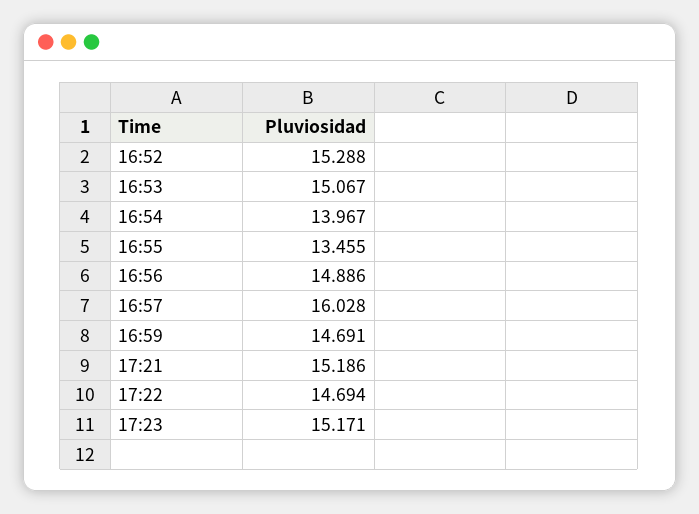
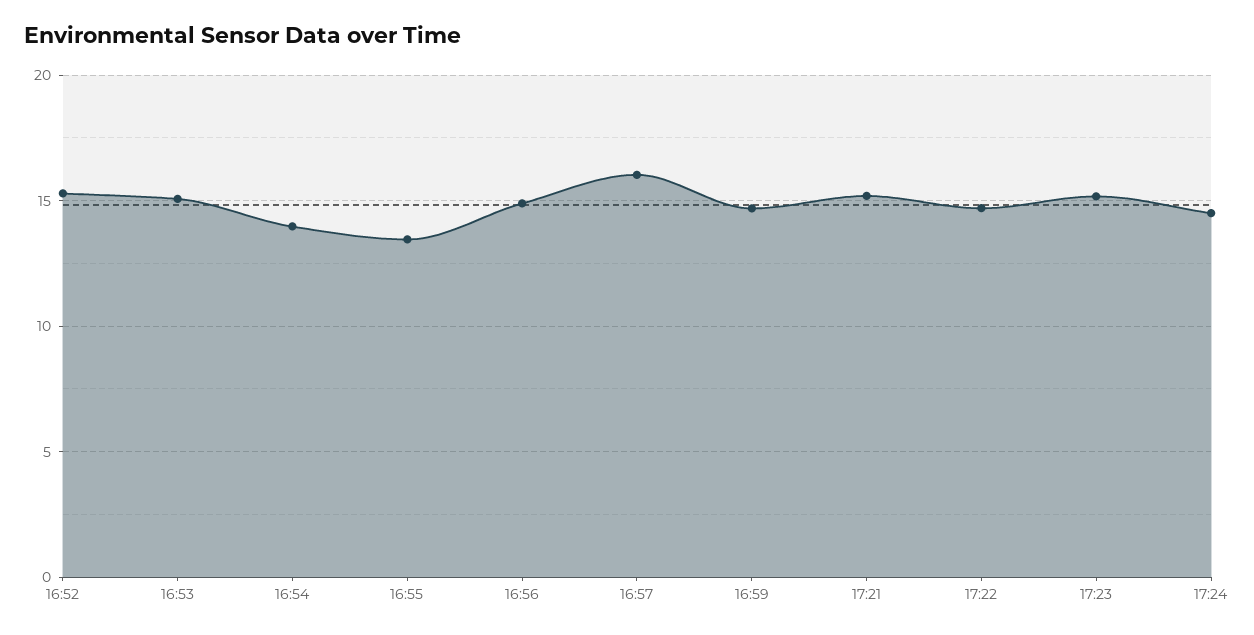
17:24: none -> 14.5

